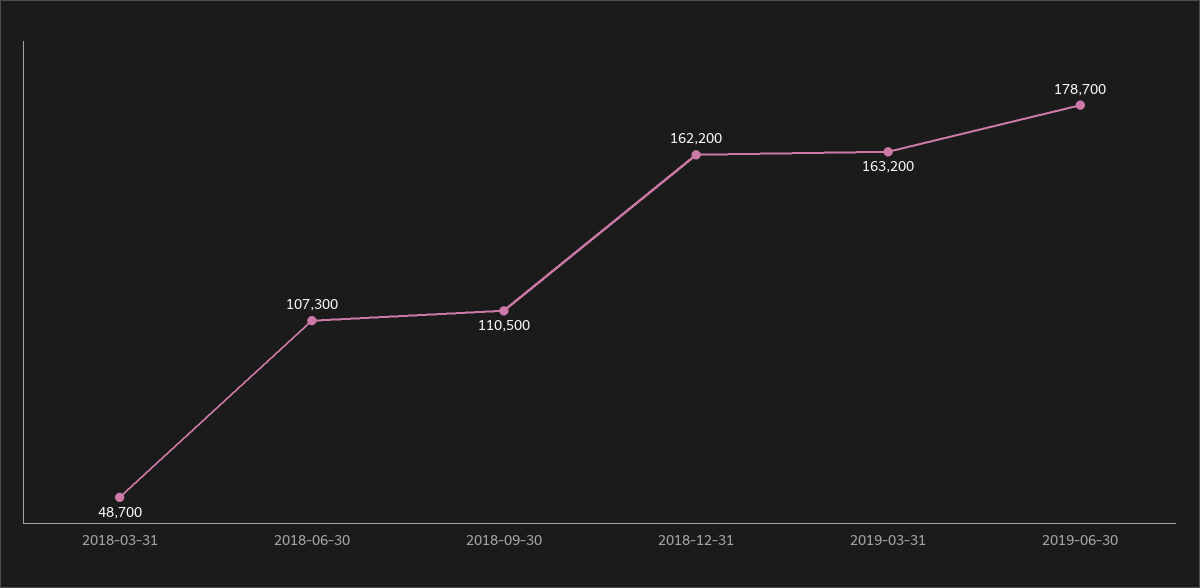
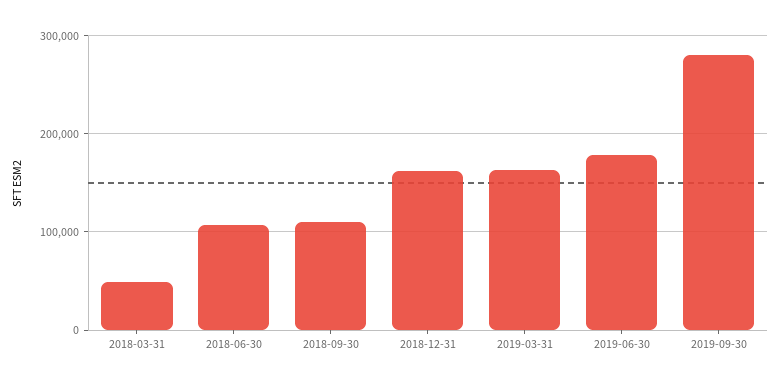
2019-09-30: none -> 280000

